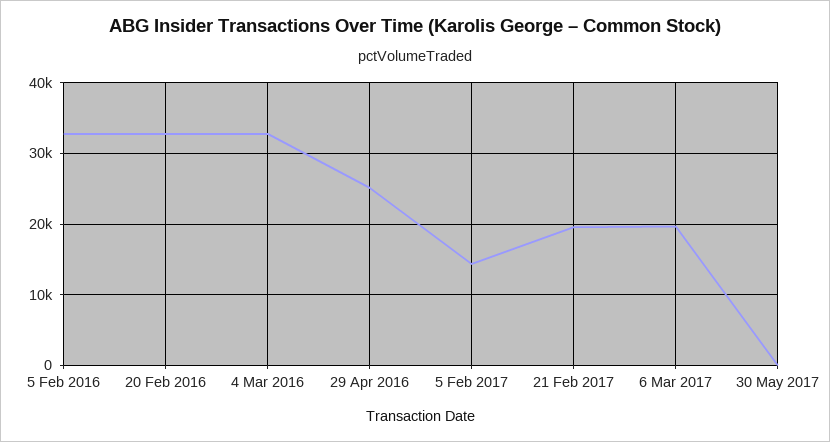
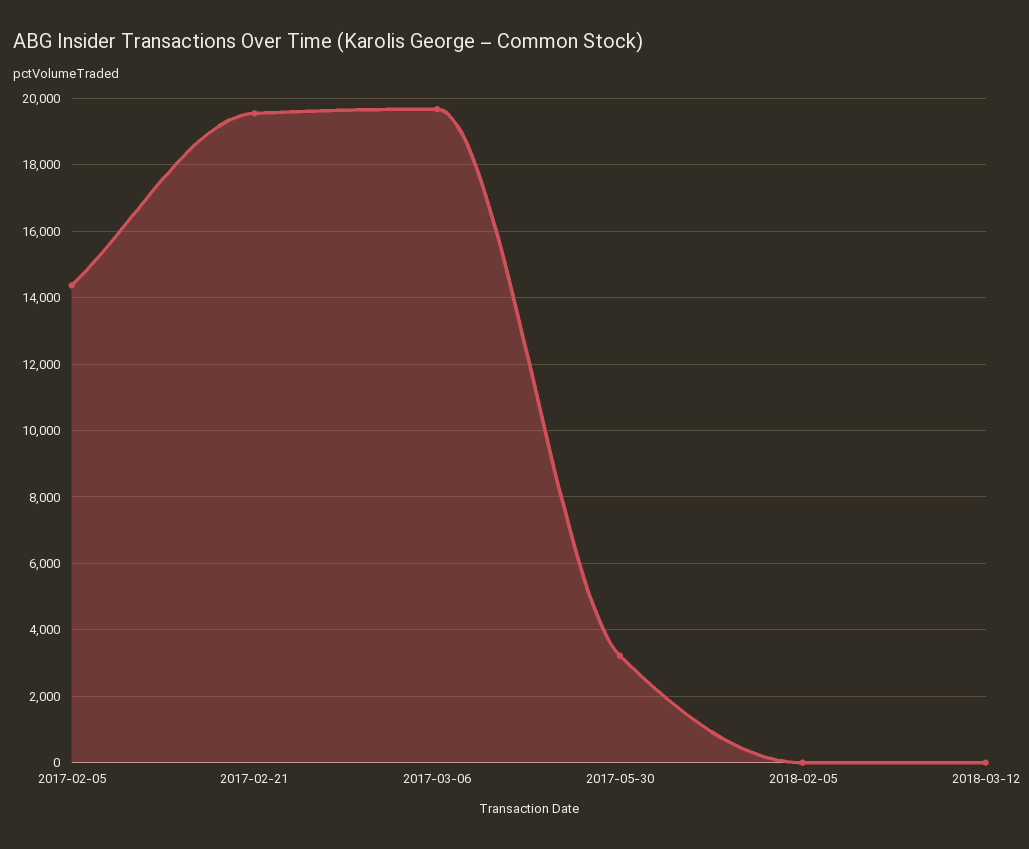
5 Feb 2016: 33000 -> none
20 Feb 2016: 33000 -> none
4 Mar 2016: 33000 -> none
29 Apr 2016: 25000 -> none
30 May 2017: 0 -> 3200
2018-02-05: none -> 0
2018-03-12: none -> 0

